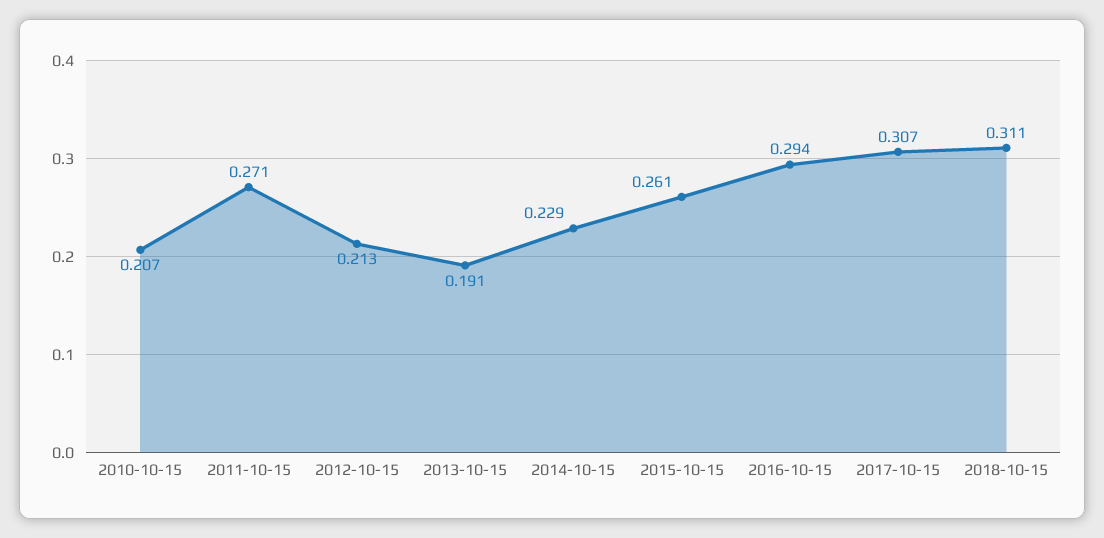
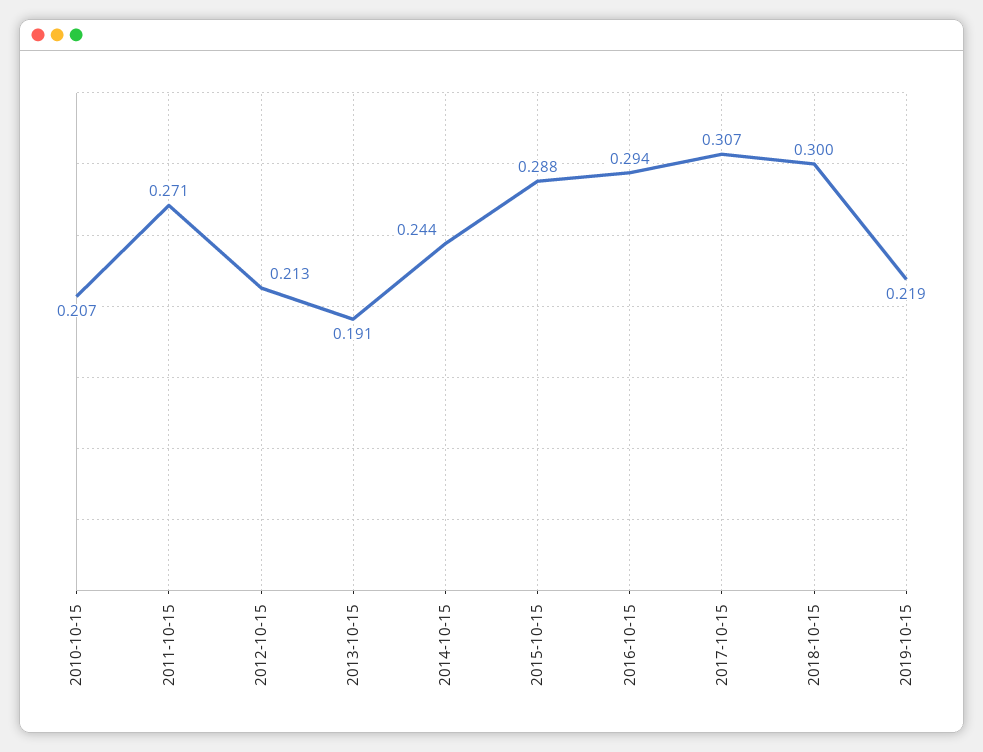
2014-10-15: 0.229 -> 0.244
2015-10-15: 0.261 -> 0.288
2018-10-15: 0.311 -> 0.3
2019-10-15: none -> 0.219

